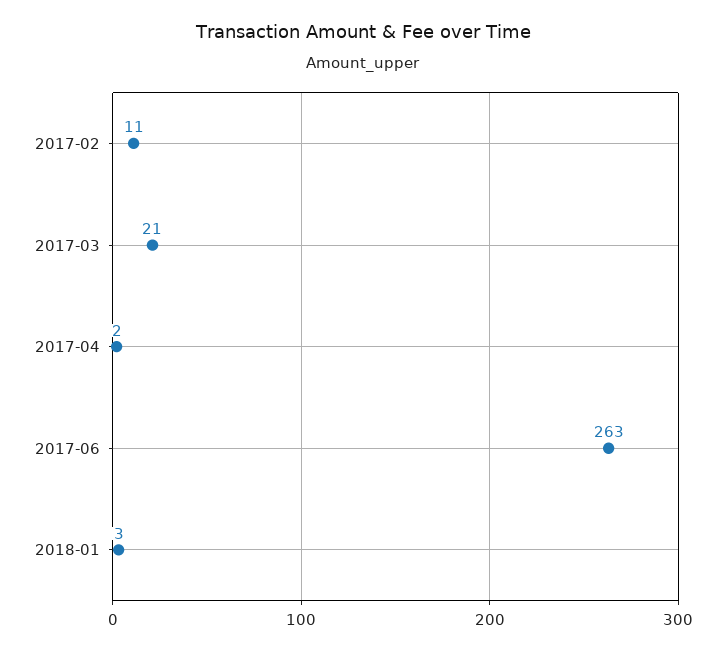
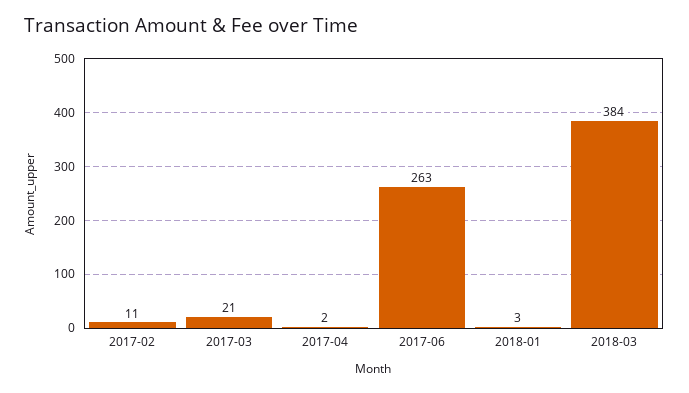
2018-03: none -> 384

